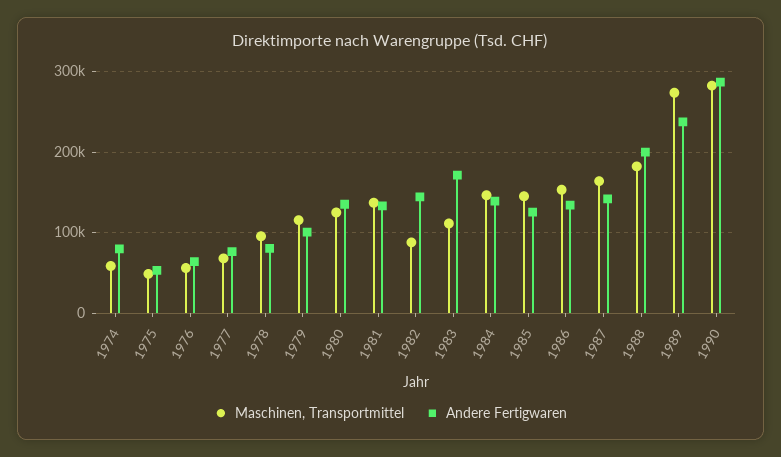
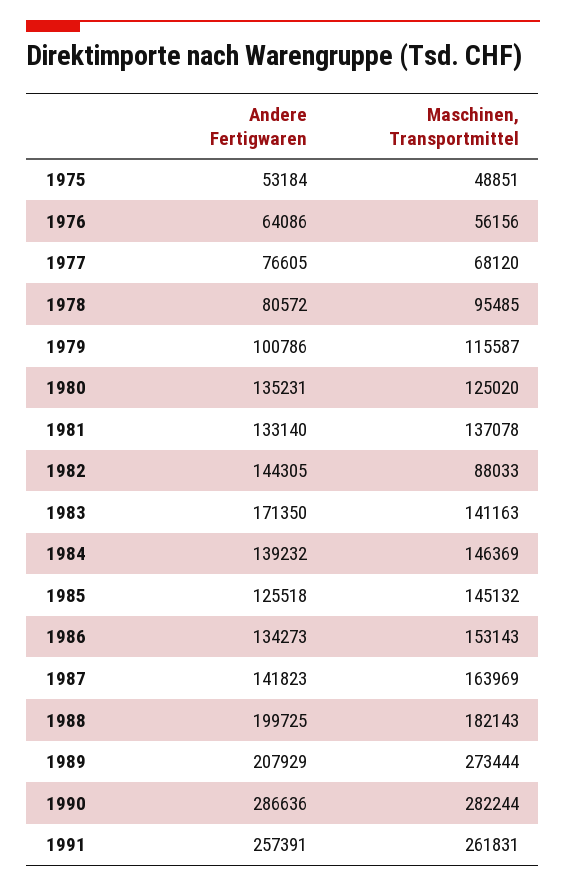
Maschinen, Transportmittel, 1974: 60000 -> none
Andere Fertigwaren, 1974: 80000 -> none
Maschinen, Transportmittel, 1983: 110000 -> 141163
Andere Fertigwaren, 1989: 240000 -> 207929
Andere Fertigwaren, 1991: none -> 257391
Maschinen, Transportmittel, 1991: none -> 261831

